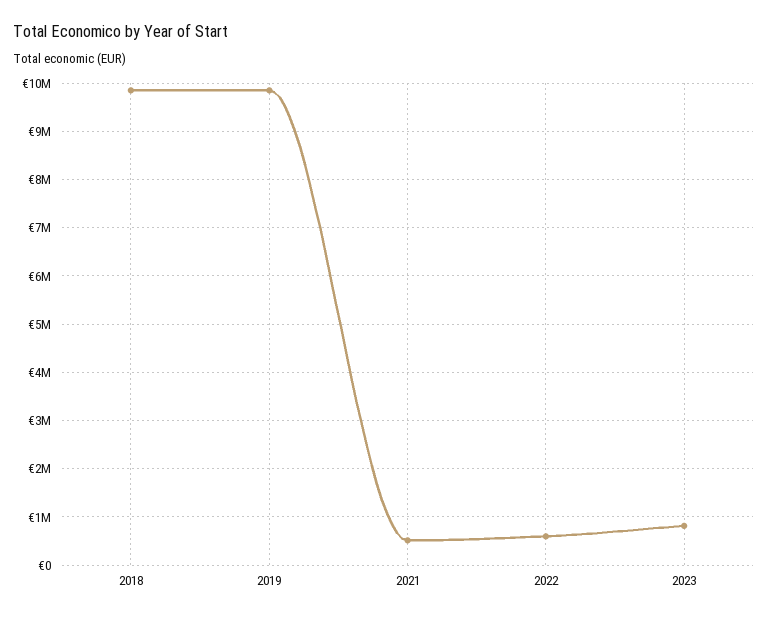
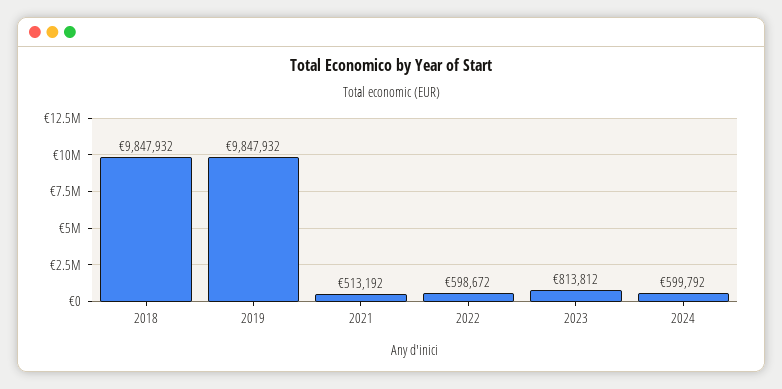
2024: none -> 599792

